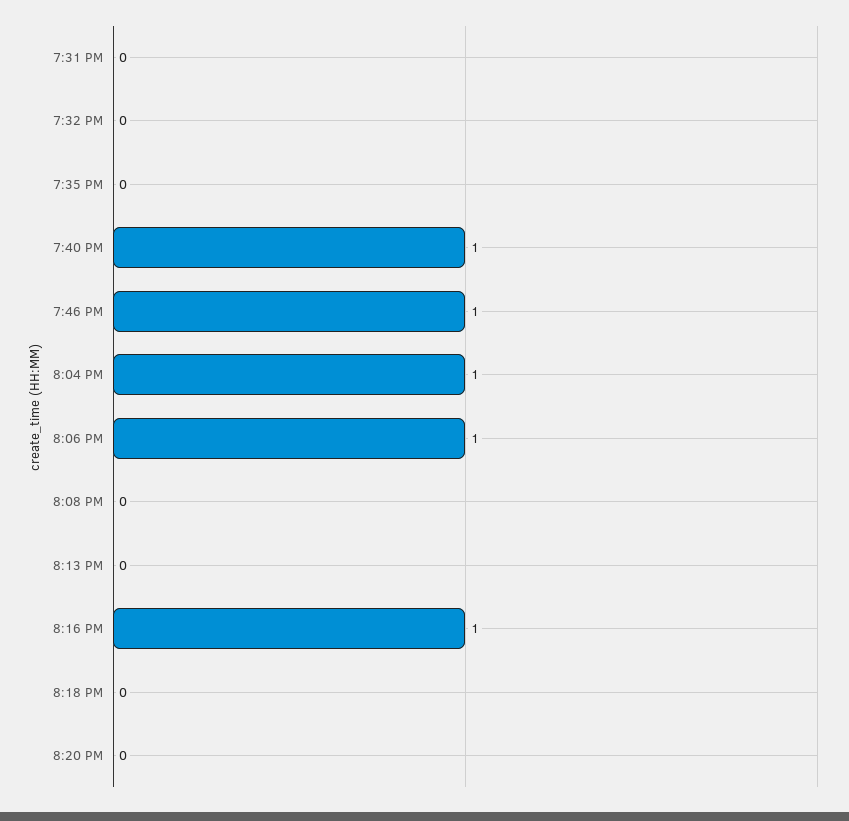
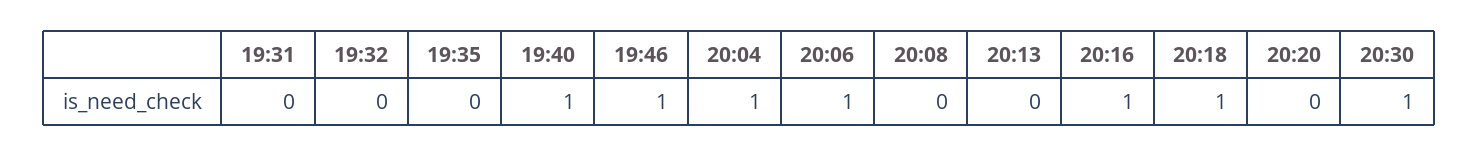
8:18 PM: 0 -> 1
20:30: none -> 1

